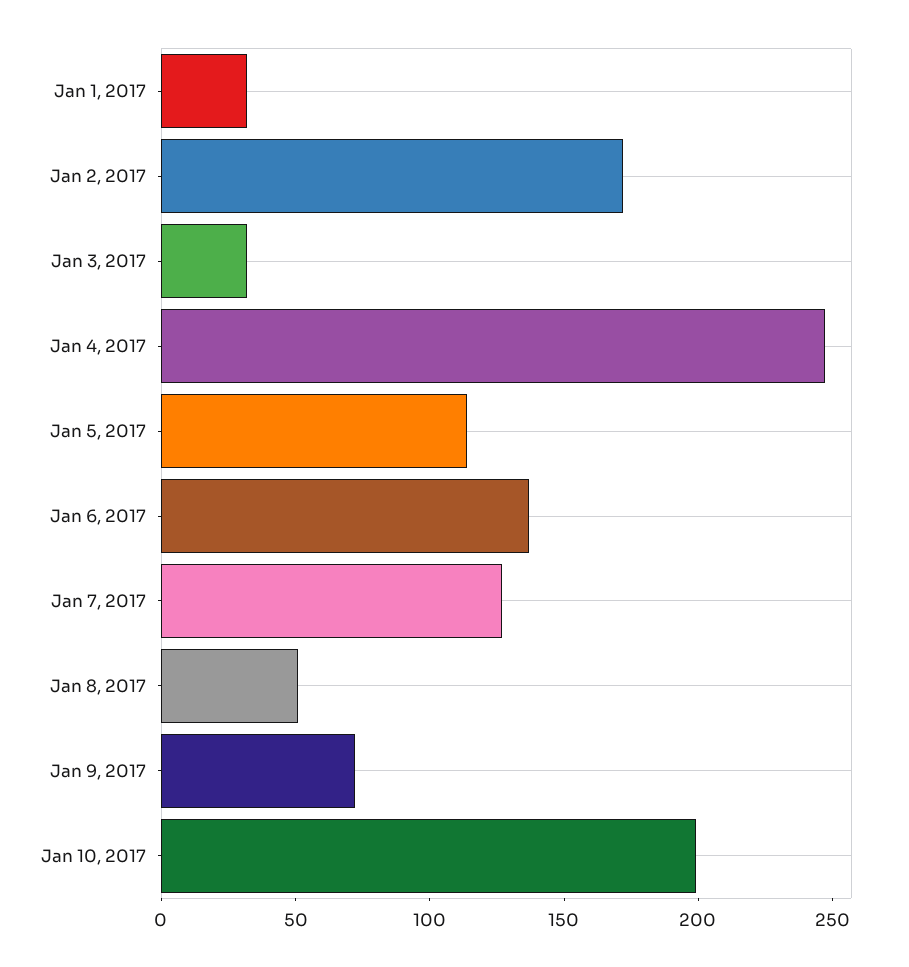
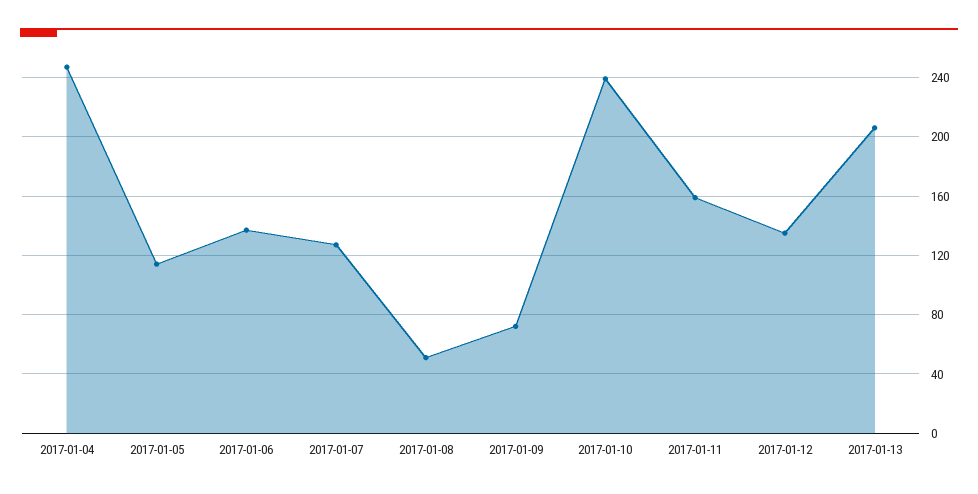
Jan 1, 2017: 30 -> none
Jan 2, 2017: 170 -> none
Jan 3, 2017: 30 -> none
Jan 10, 2017: 200 -> 240
2017-01-11: none -> 160
2017-01-12: none -> 135
2017-01-13: none -> 205

